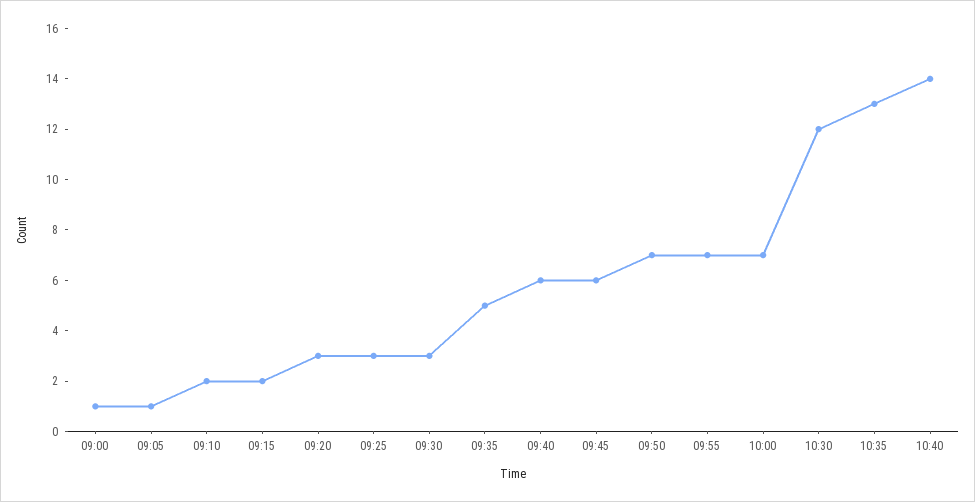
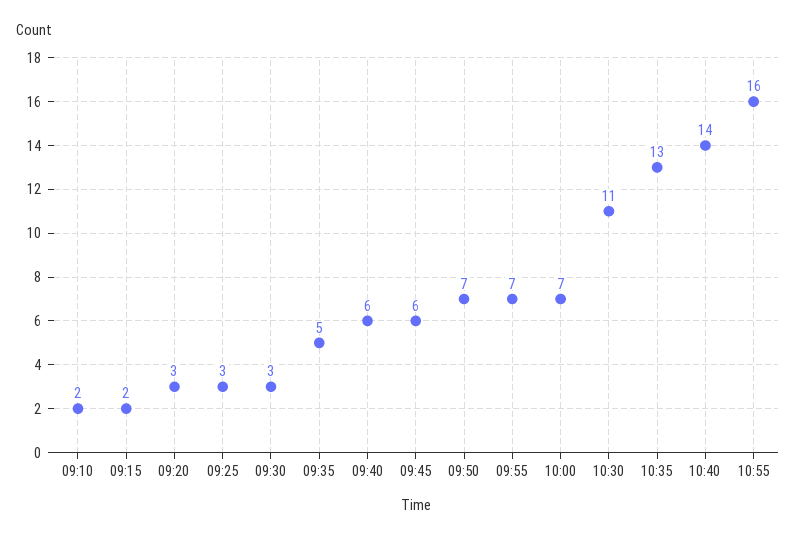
09:00: 1 -> none
09:05: 1 -> none
10:30: 12 -> 11
10:55: none -> 16

